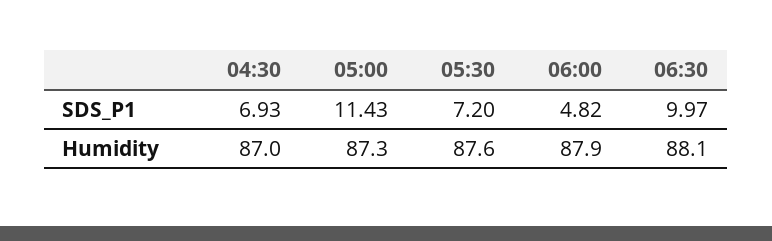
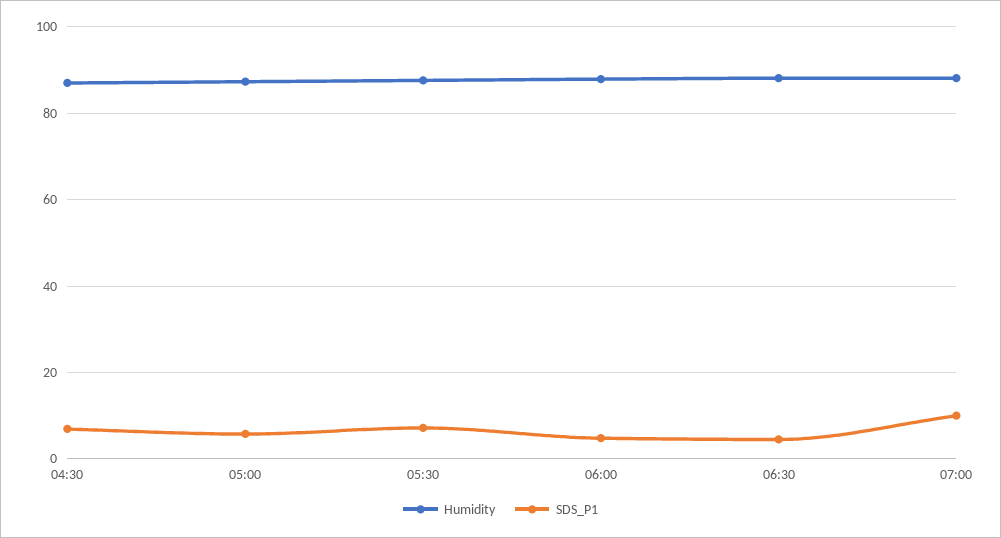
SDS_P1, 05:00: 11.43 -> 6
SDS_P1, 06:30: 9.97 -> 4
Humidity, 07:00: none -> 88
SDS_P1, 07:00: none -> 10

